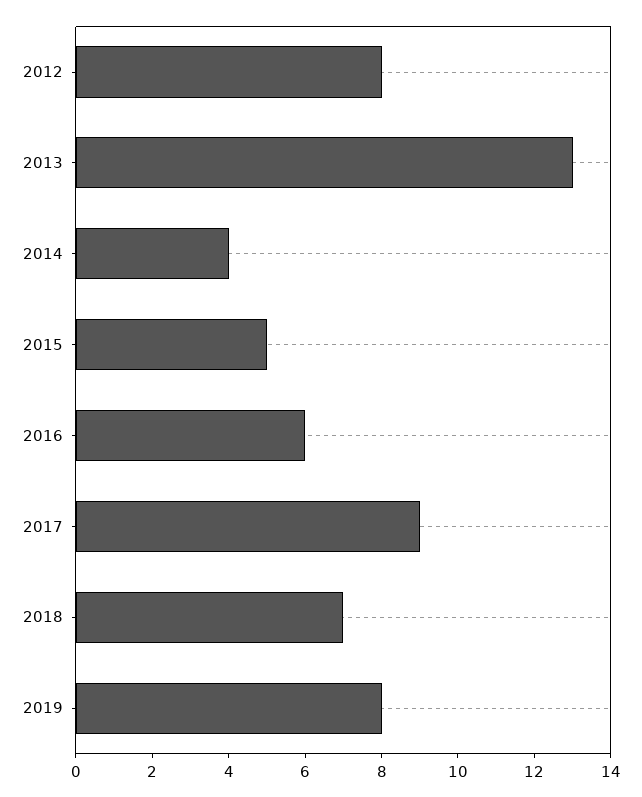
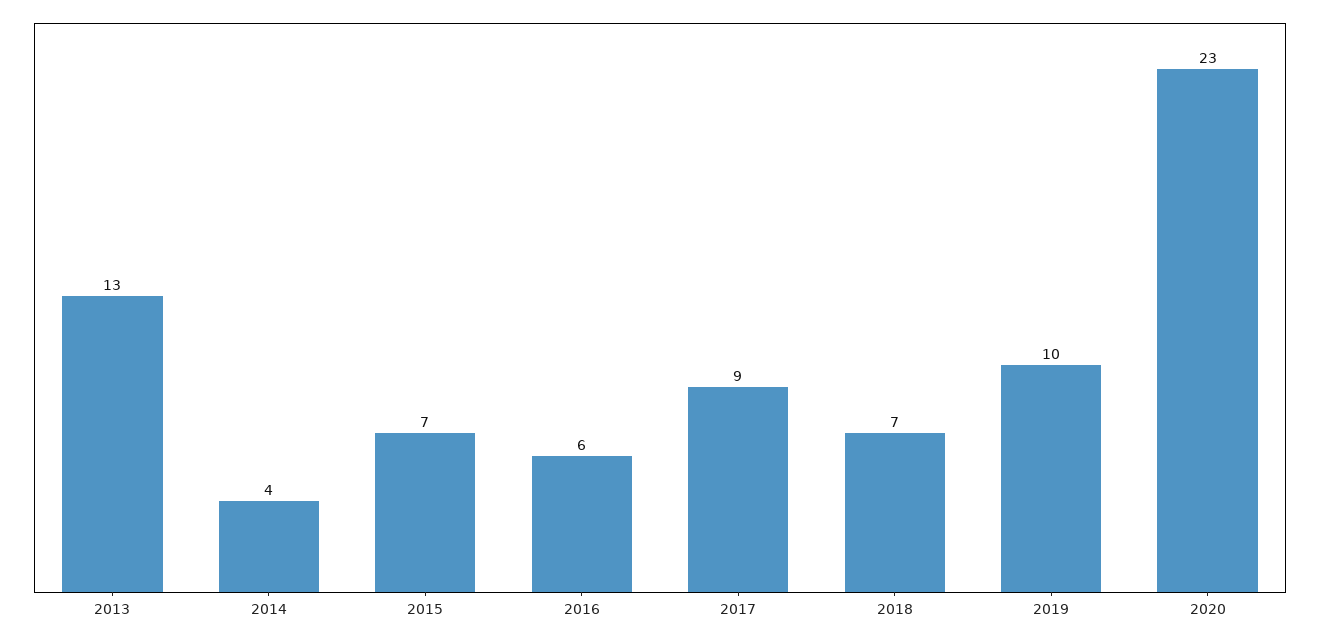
2012: 8 -> none
2015: 5 -> 7
2019: 8 -> 10
2020: none -> 23

